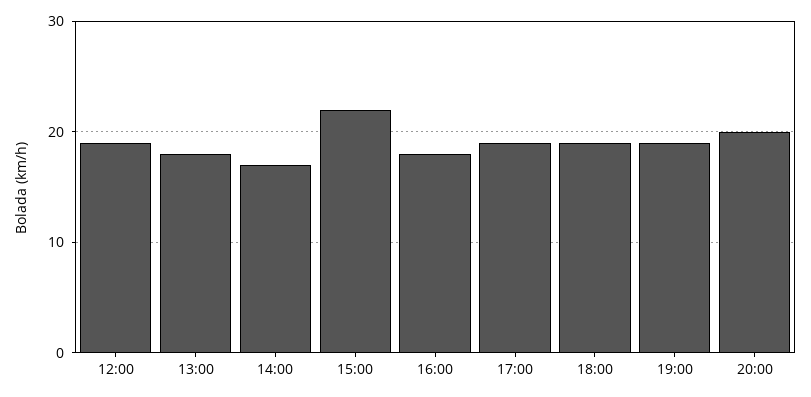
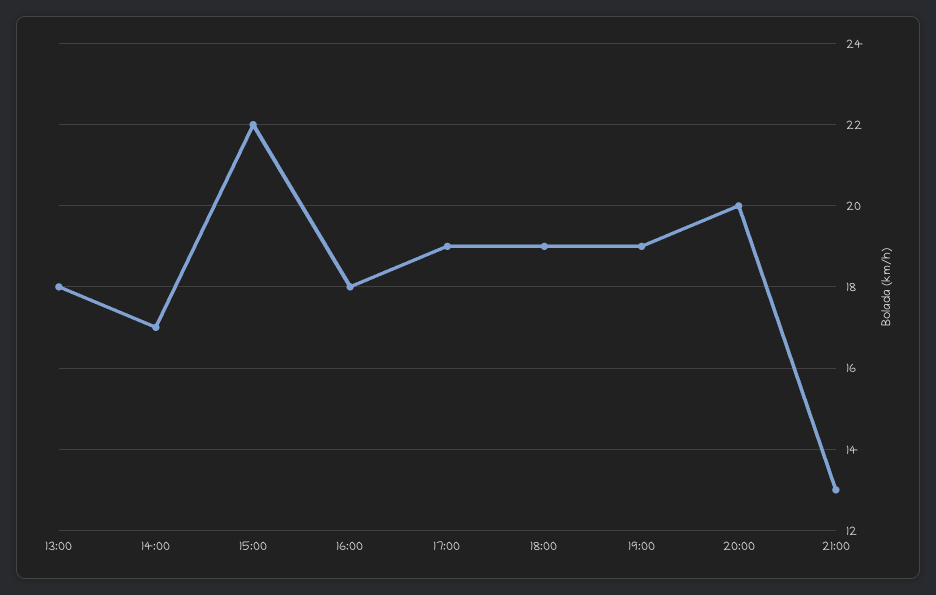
12:00: 19 -> none
21:00: none -> 13

